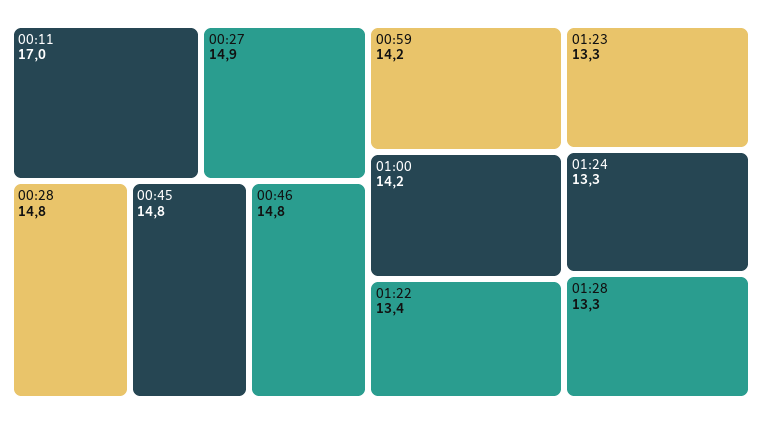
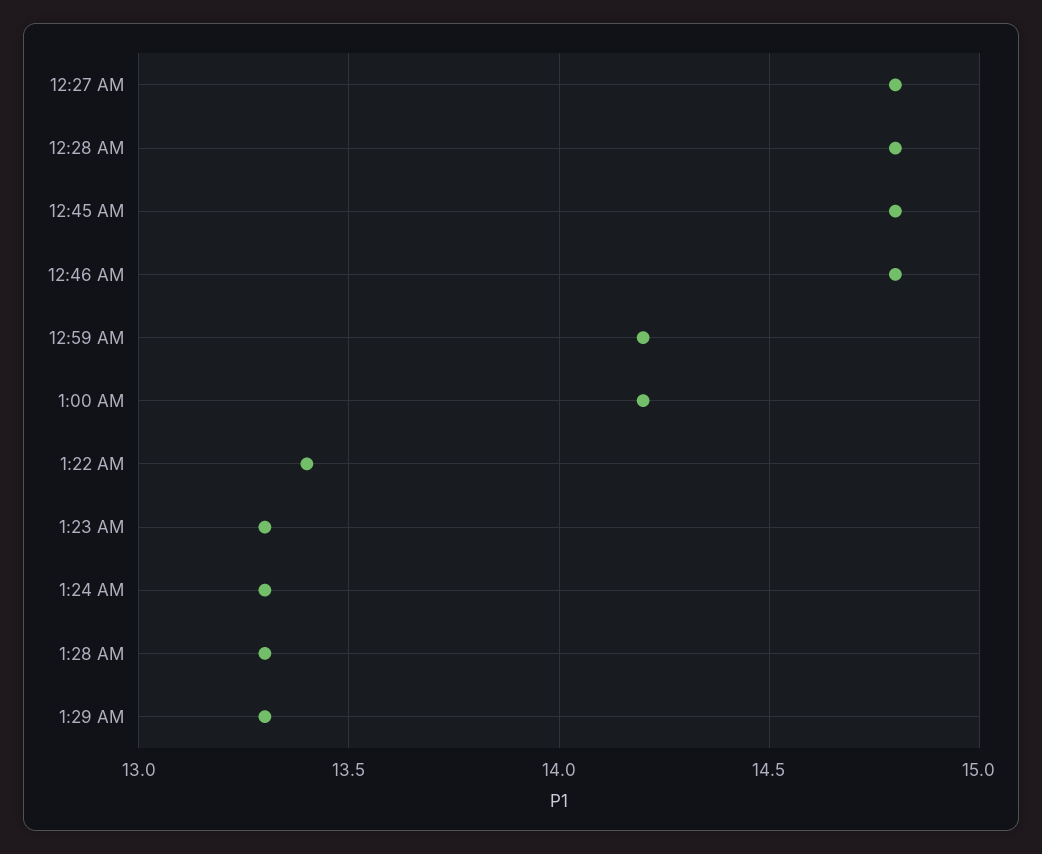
00:11: 17 -> none
00:27: 14.9 -> 14.8
1:29 AM: none -> 13.3

